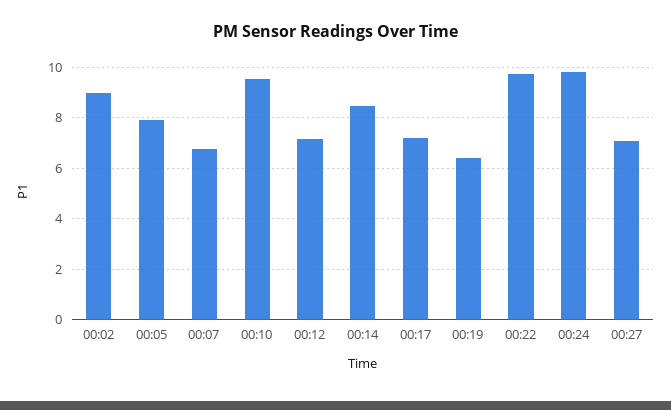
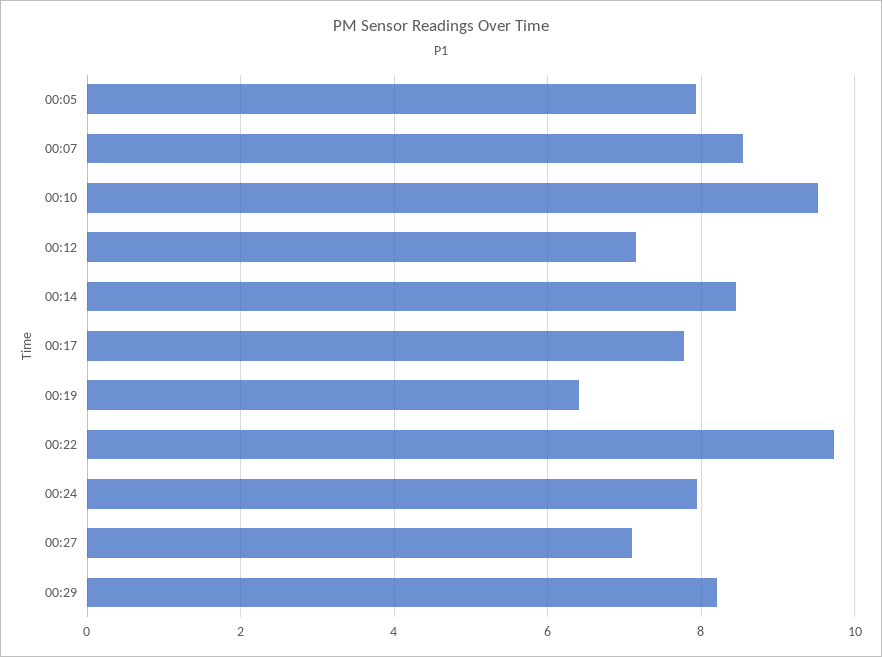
00:02: 9 -> none
00:07: 6.75 -> 8.6
00:17: 7.25 -> 7.8
00:24: 9.75 -> 8
00:29: none -> 8.2

